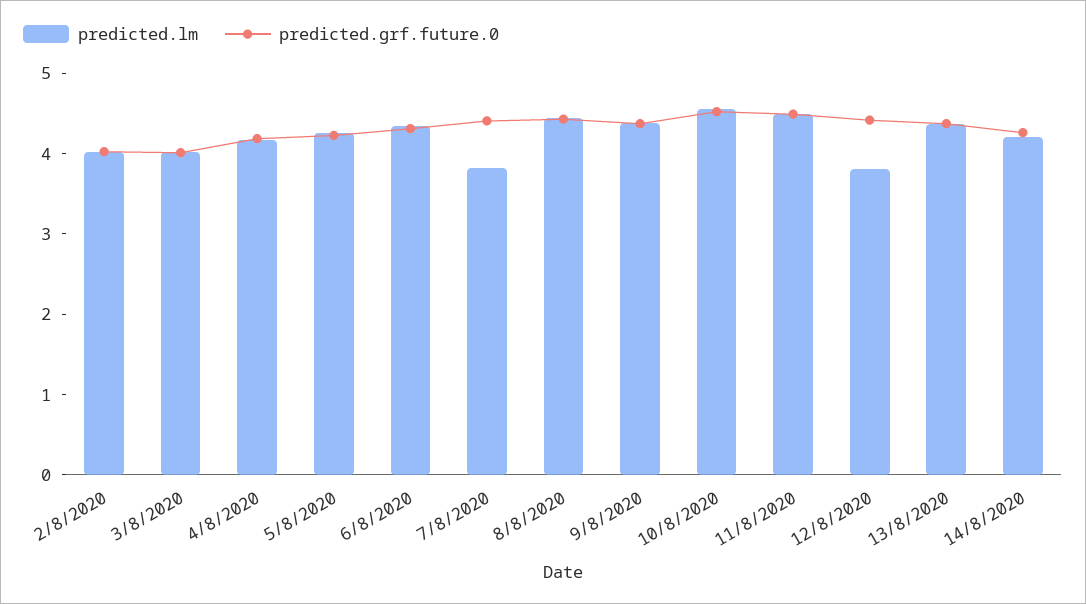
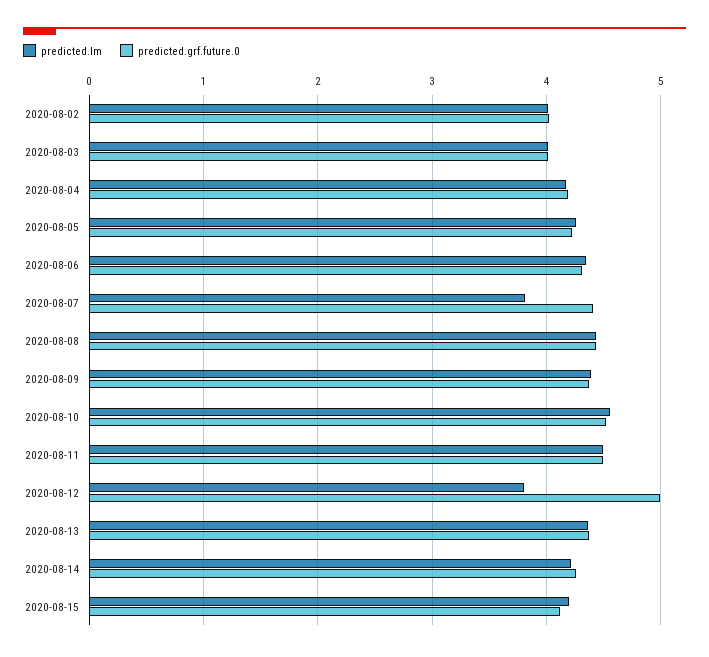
predicted.grf.future.0, 12/8/2020: 4.4 -> 5
predicted.lm, 2020-08-15: none -> 4.2
predicted.grf.future.0, 2020-08-15: none -> 4.1

